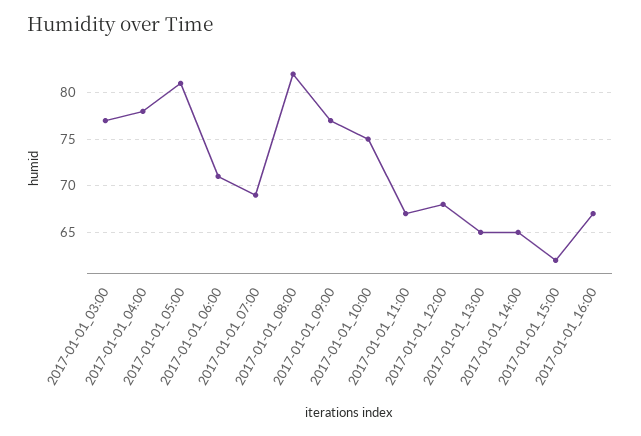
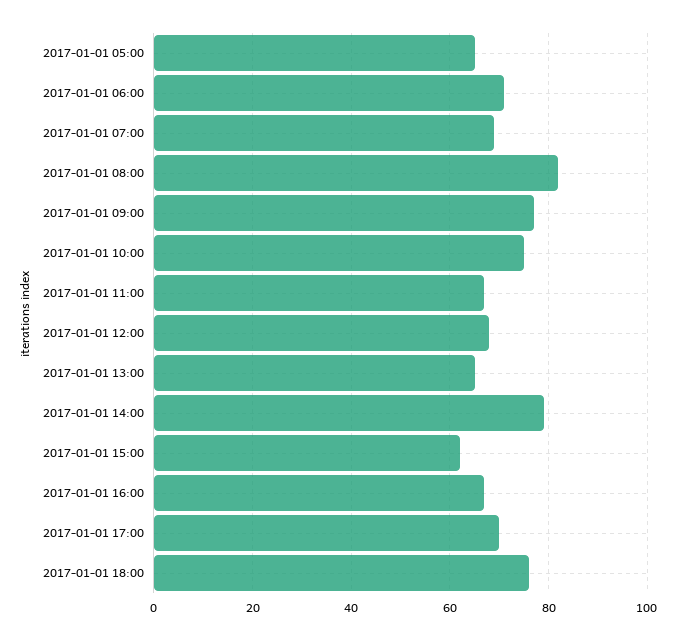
2017-01-01_03:00: 77 -> none
2017-01-01_04:00: 78 -> none
2017-01-01_05:00: 81 -> 65
2017-01-01_14:00: 65 -> 80
2017-01-01 17:00: none -> 70
2017-01-01 18:00: none -> 75

